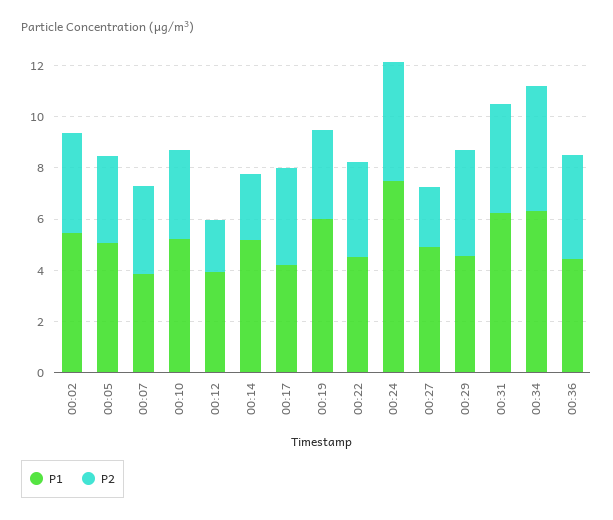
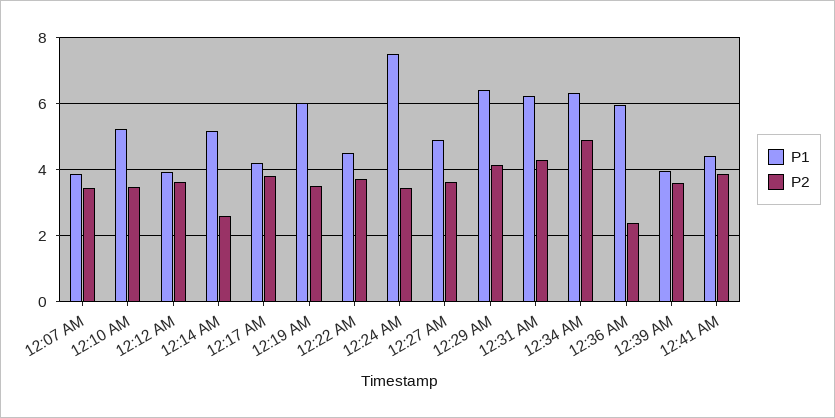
P1, 00:02: 5.5 -> none
P2, 00:02: 4 -> none
P1, 00:05: 5 -> none
P2, 00:05: 3.5 -> none
P2, 00:12: 2 -> 3.6
P2, 00:24: 4.5 -> 3.4
P2, 00:27: 2.5 -> 3.6
P1, 00:29: 4.5 -> 6.4
P1, 00:36: 4.5 -> 6
P2, 00:36: 4 -> 2.4
P1, 12:39 AM: none -> 4
P2, 12:39 AM: none -> 3.6
P1, 12:41 AM: none -> 4.4
P2, 12:41 AM: none -> 3.8

